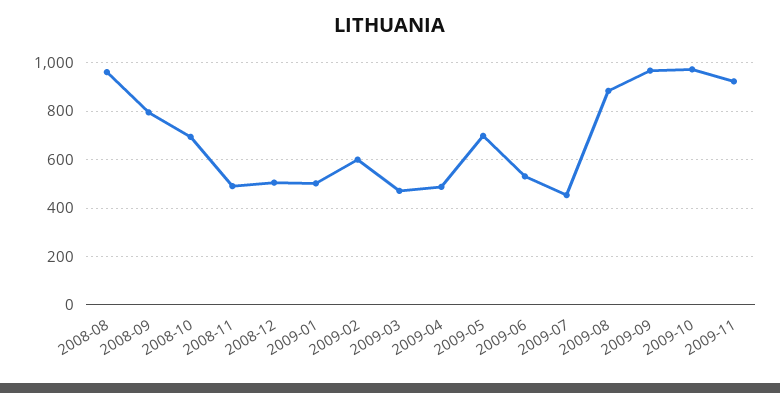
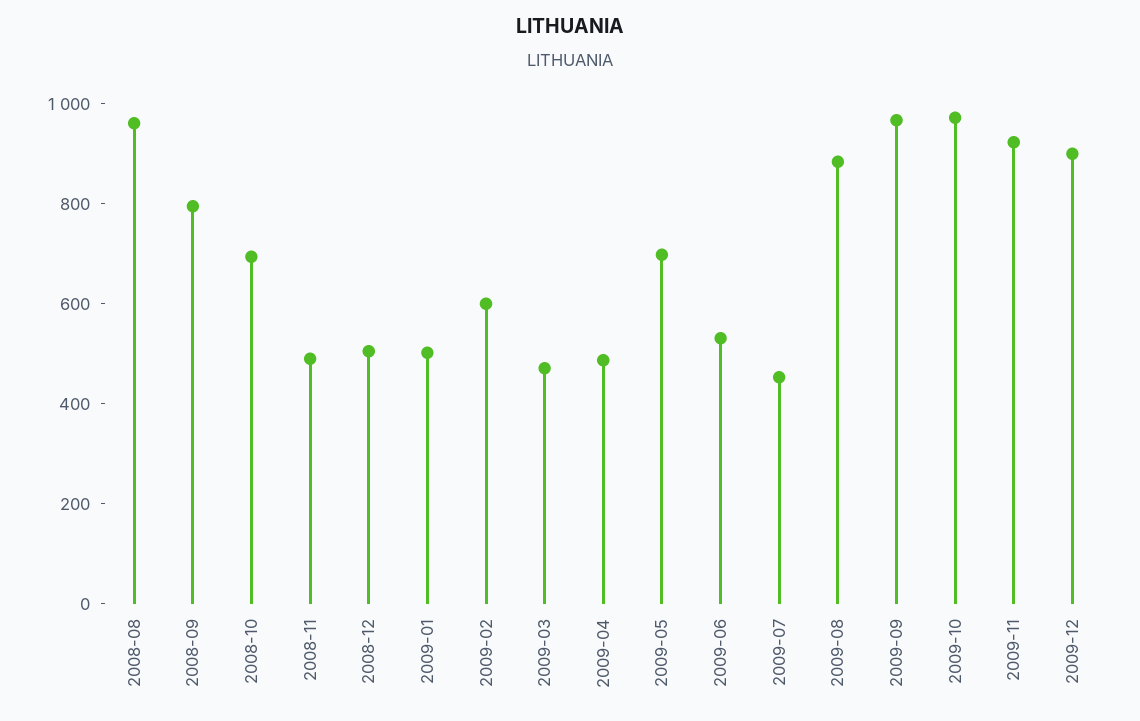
2009-12: none -> 900

